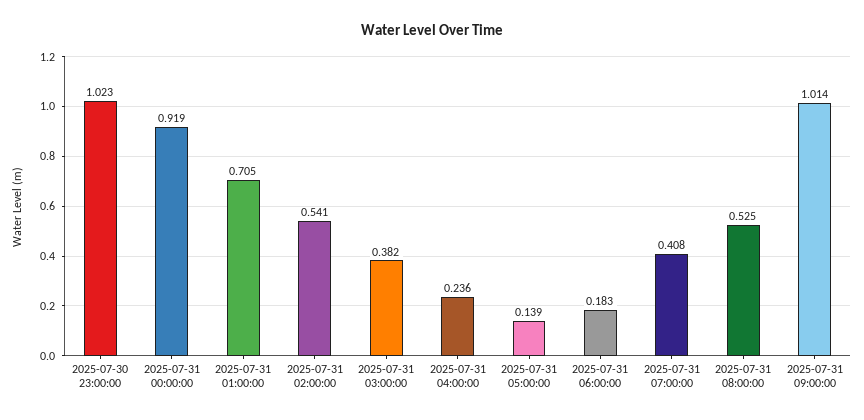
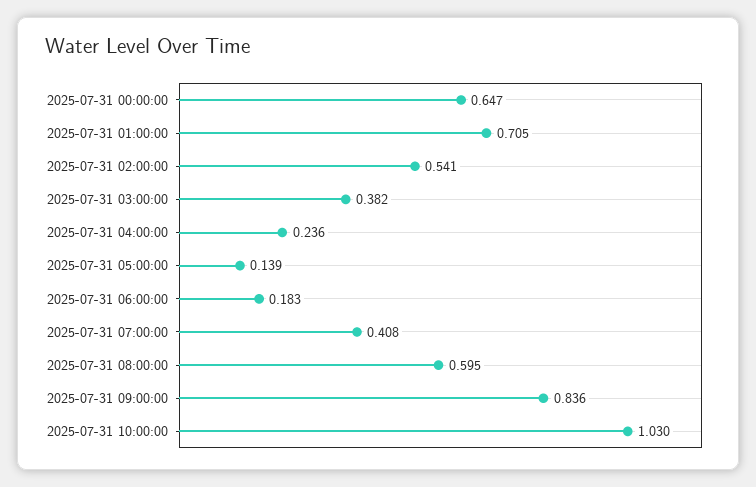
2025-07-30 23:00:00: 1.023 -> none
2025-07-31 00:00:00: 0.919 -> 0.647
2025-07-31 08:00:00: 0.525 -> 0.595
2025-07-31 09:00:00: 1.014 -> 0.836
2025-07-31 10:00:00: none -> 1.03

